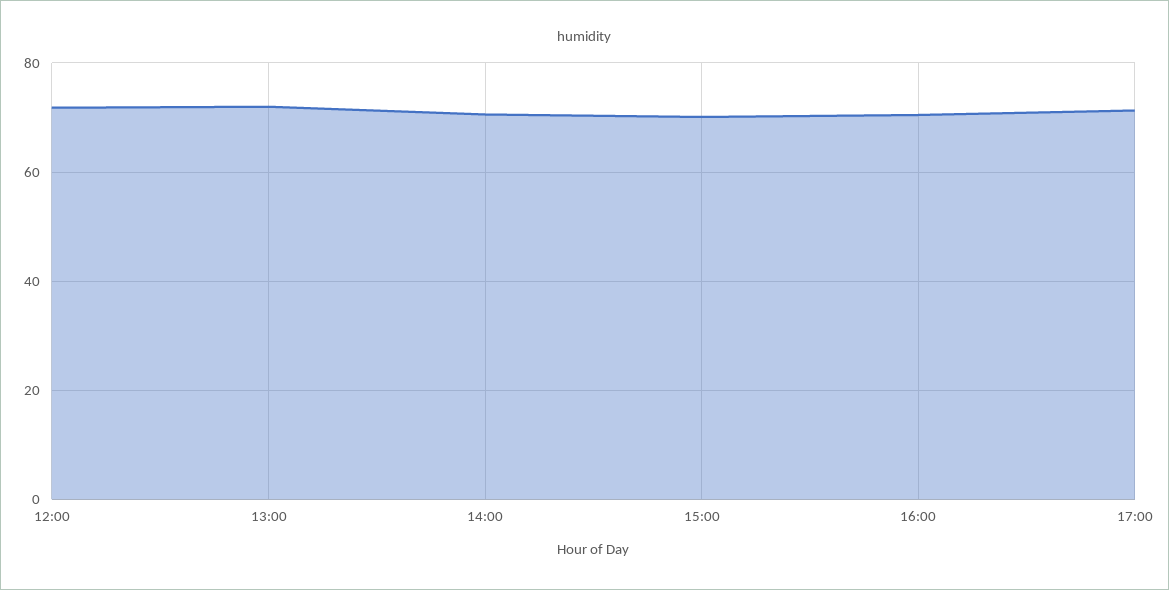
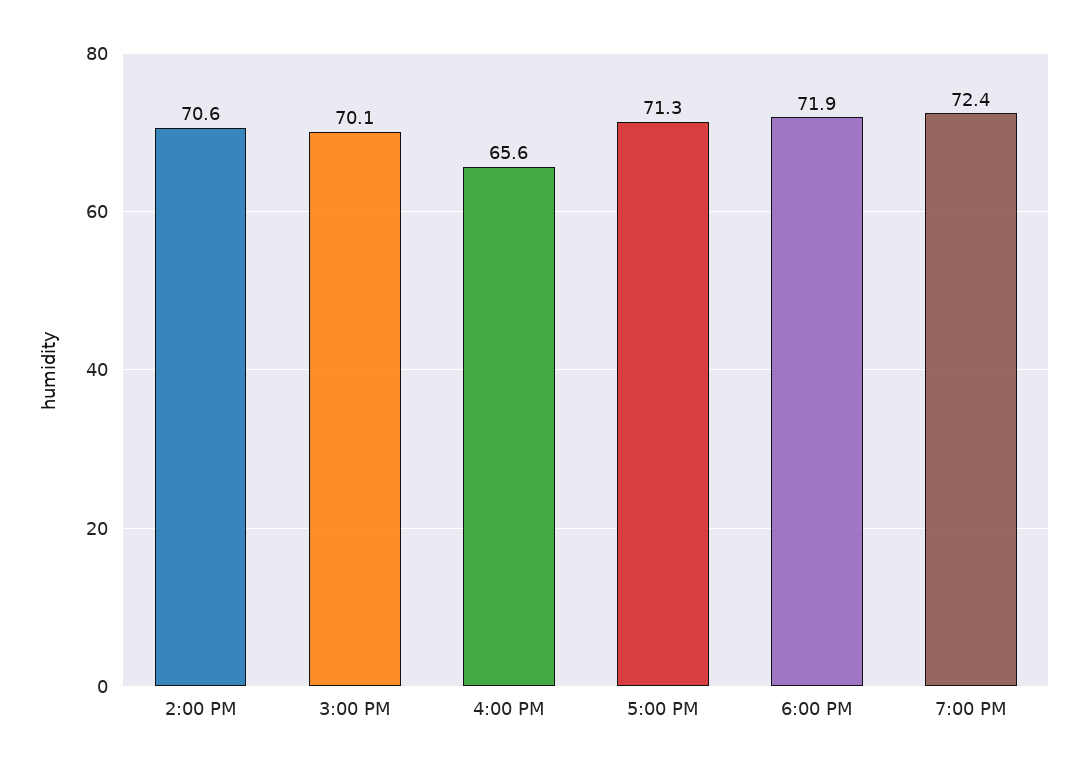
12:00: 72 -> none
13:00: 72 -> none
16:00: 70 -> 65.6
6:00 PM: none -> 71.9
7:00 PM: none -> 72.4

